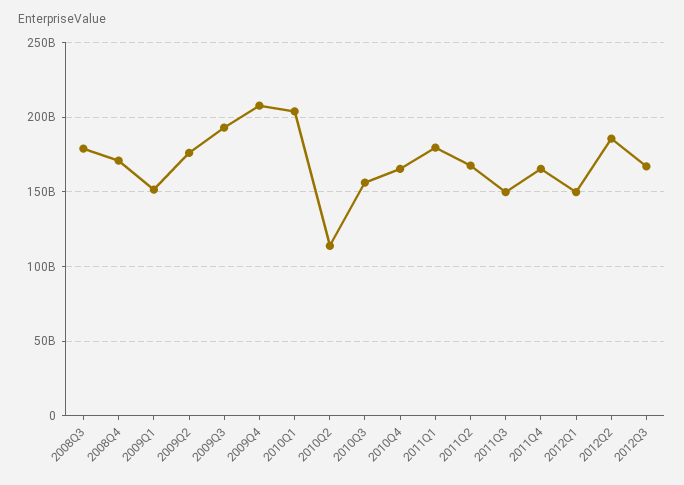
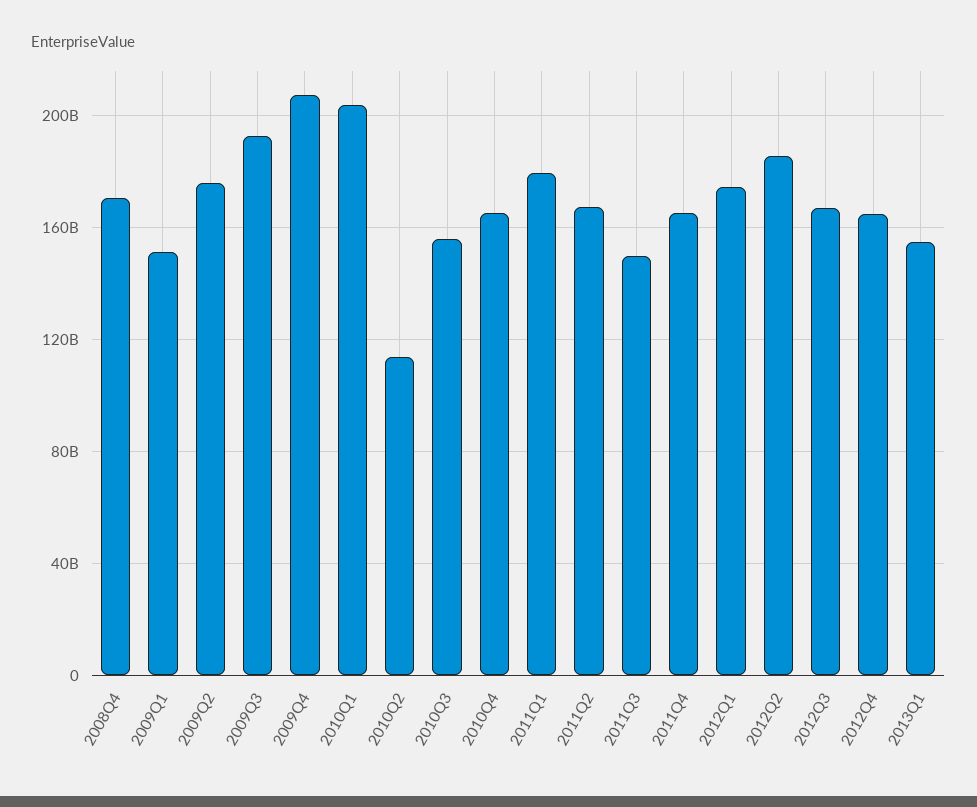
2008Q3: 180000000000 -> none
2012Q1: 150000000000 -> 175000000000
2012Q4: none -> 165000000000
2013Q1: none -> 155000000000

